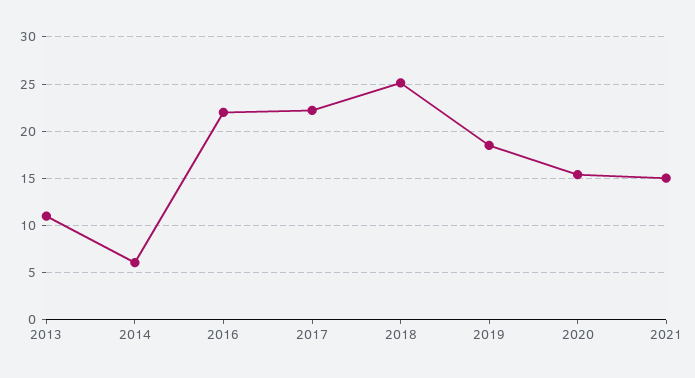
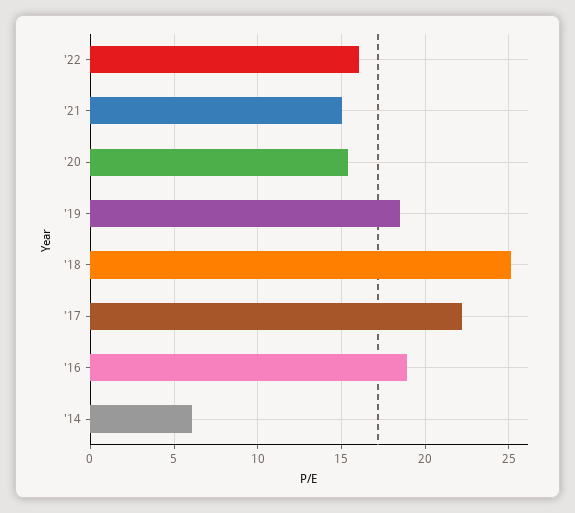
2013: 11 -> none
2016: 22 -> 19
'22: none -> 16

